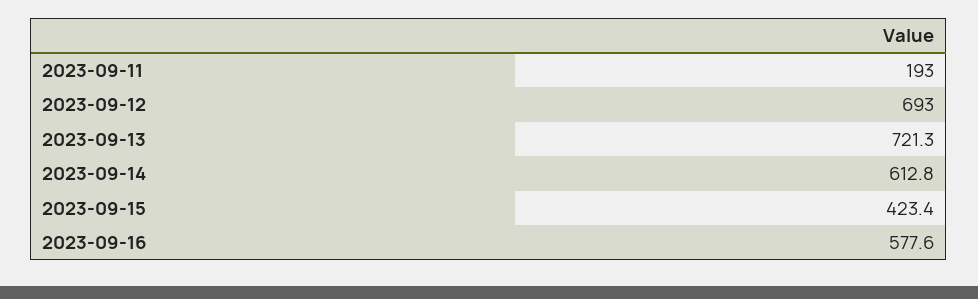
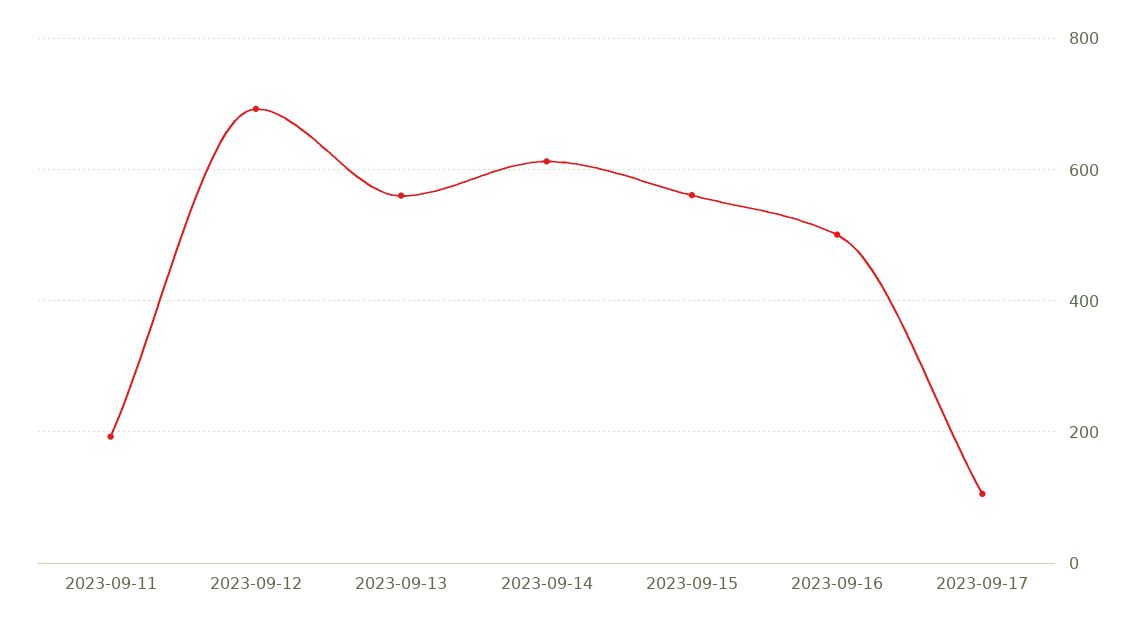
2023-09-13: 721.3 -> 560
2023-09-15: 423.4 -> 560
2023-09-16: 577.6 -> 500
2023-09-17: none -> 100

